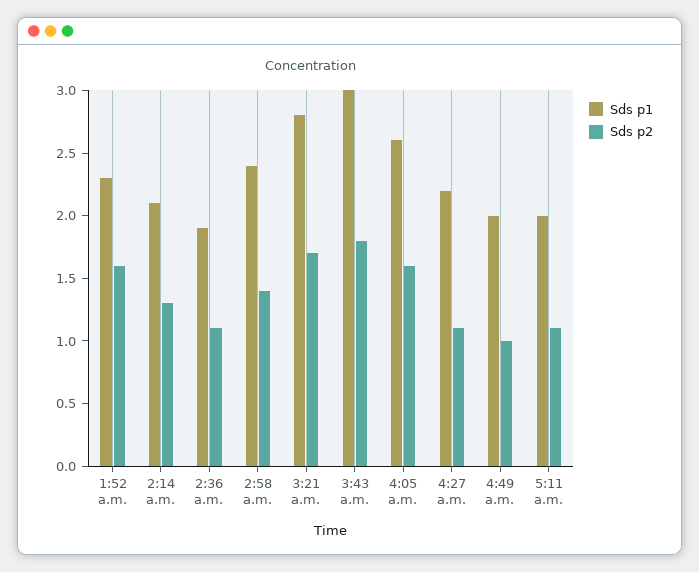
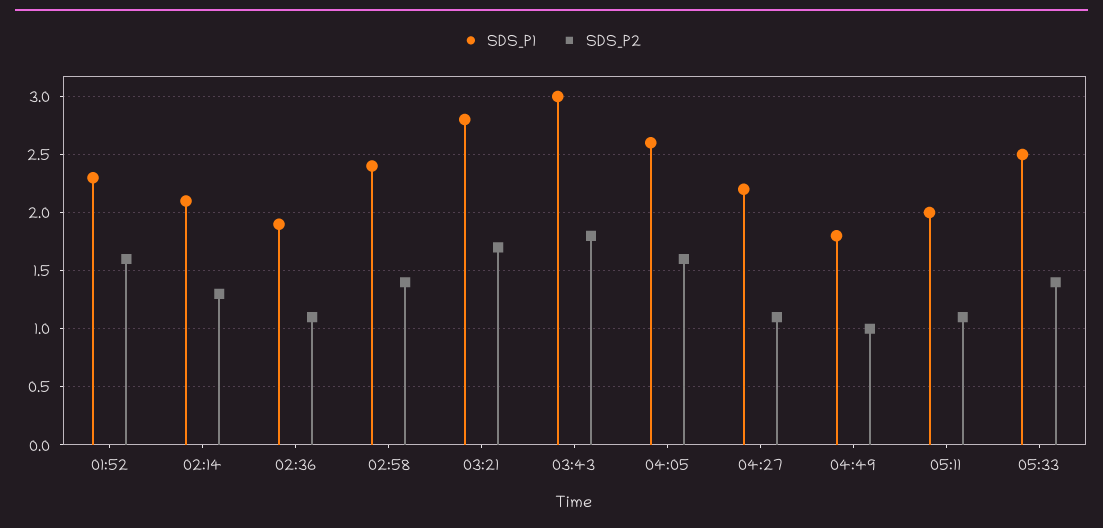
Sds p1, 4:49 a.m.: 2 -> 1.8
Sds p1, 05:33: none -> 2.5
Sds p2, 05:33: none -> 1.4

